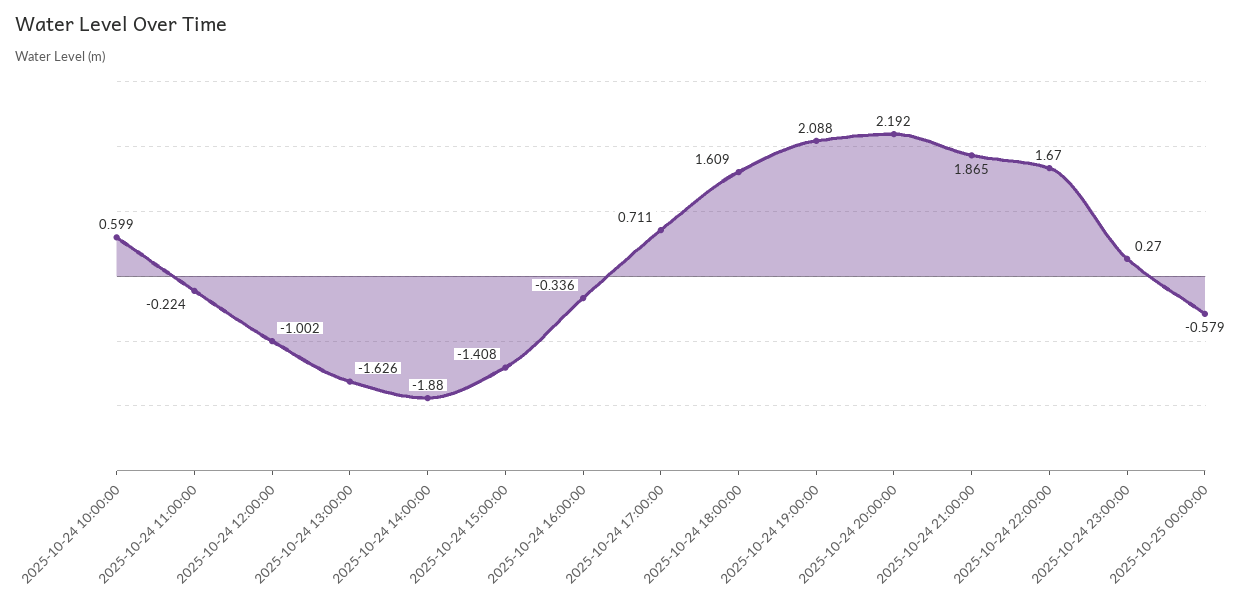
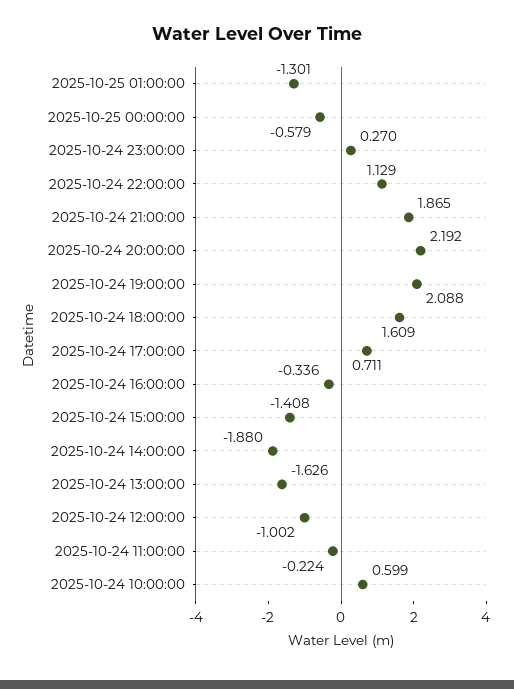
2025-10-24 22:00:00: 1.67 -> 1.129
2025-10-25 01:00:00: none -> -1.301

